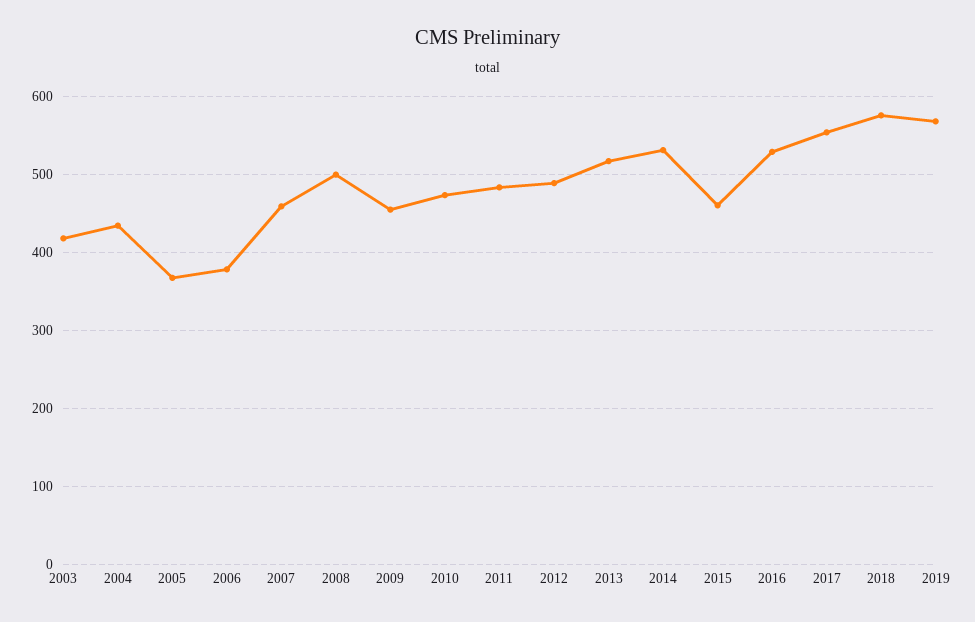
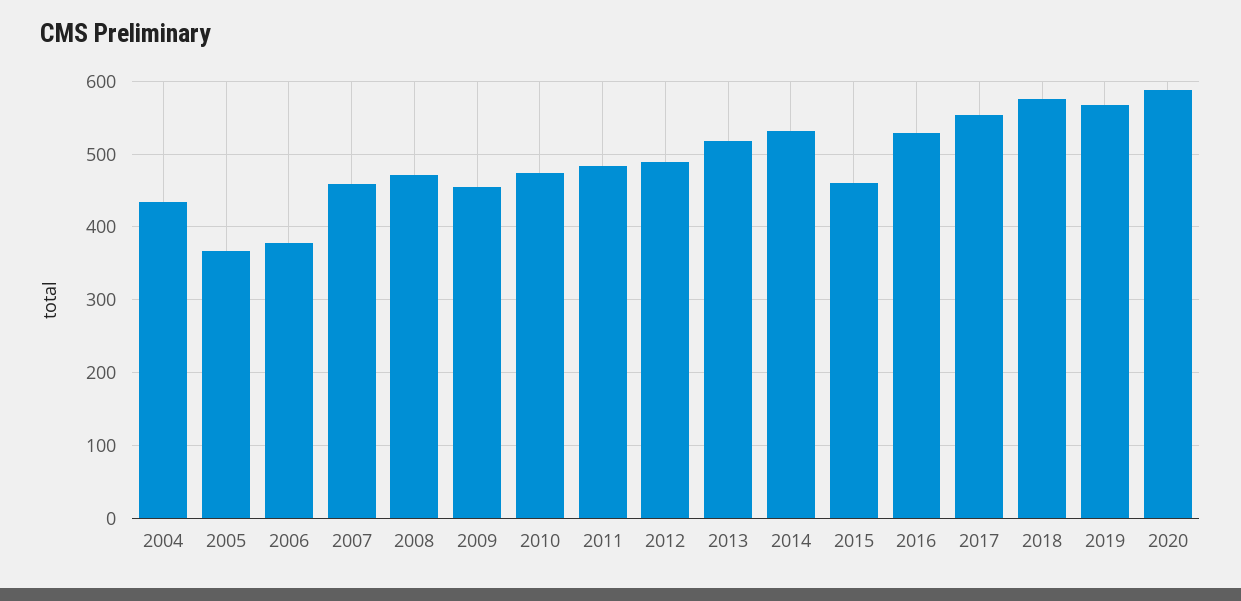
2003: 420 -> none
2008: 500 -> 470
2020: none -> 590

